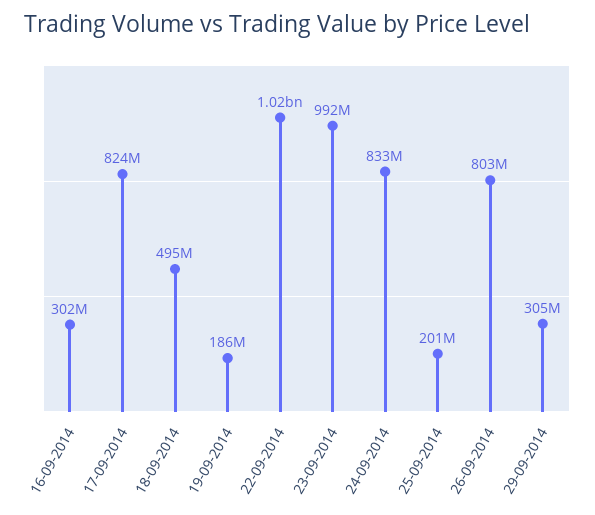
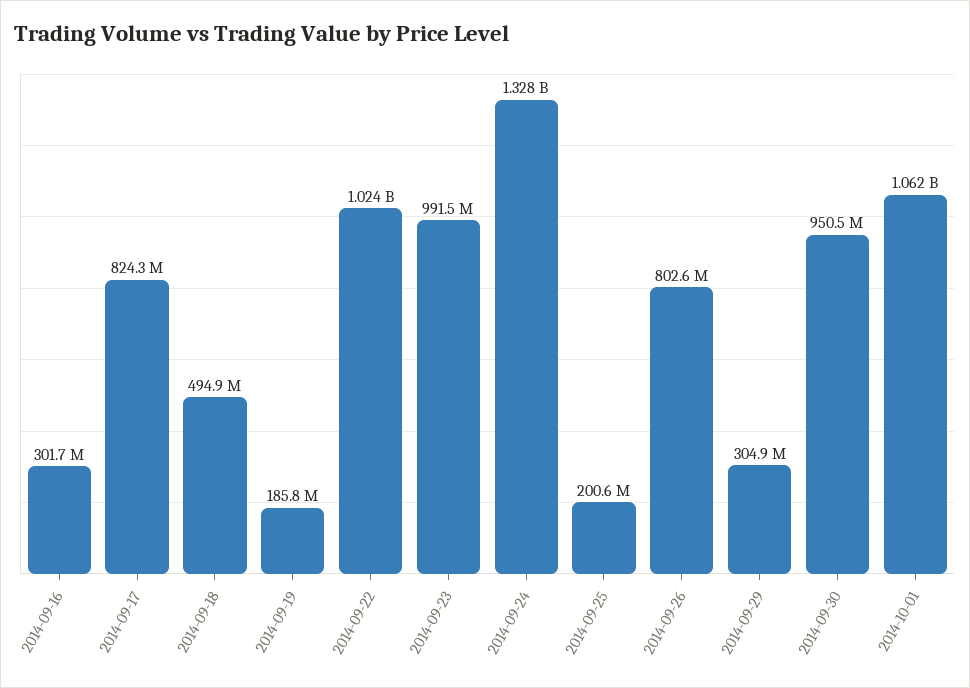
24-09-2014: 833000000 -> 1328000000
2014-09-30: none -> 950500000
2014-10-01: none -> 1062000000

